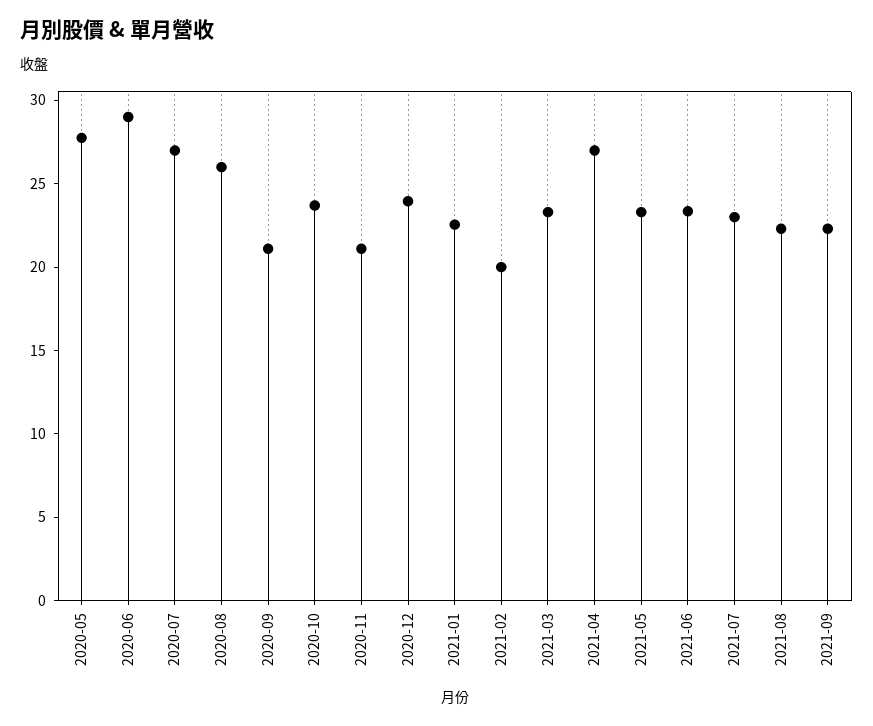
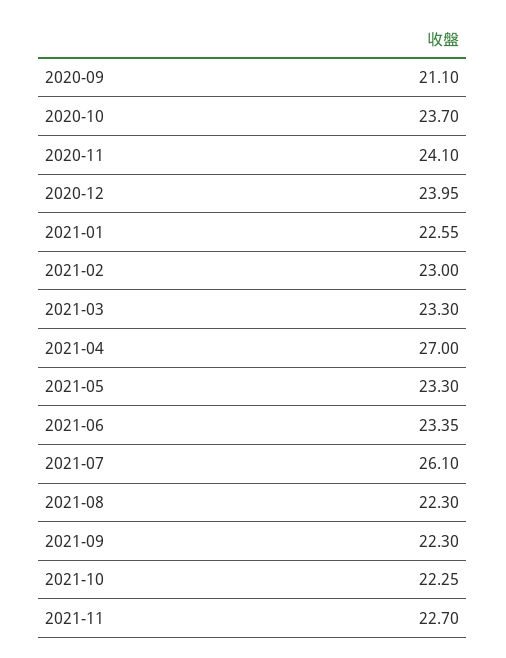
2020-05: 28 -> none
2020-06: 29 -> none
2020-07: 27 -> none
2020-08: 26 -> none
2020-11: 21 -> 24.1
2021-02: 20 -> 23
2021-07: 23 -> 26.1
2021-10: none -> 22.25
2021-11: none -> 22.7

